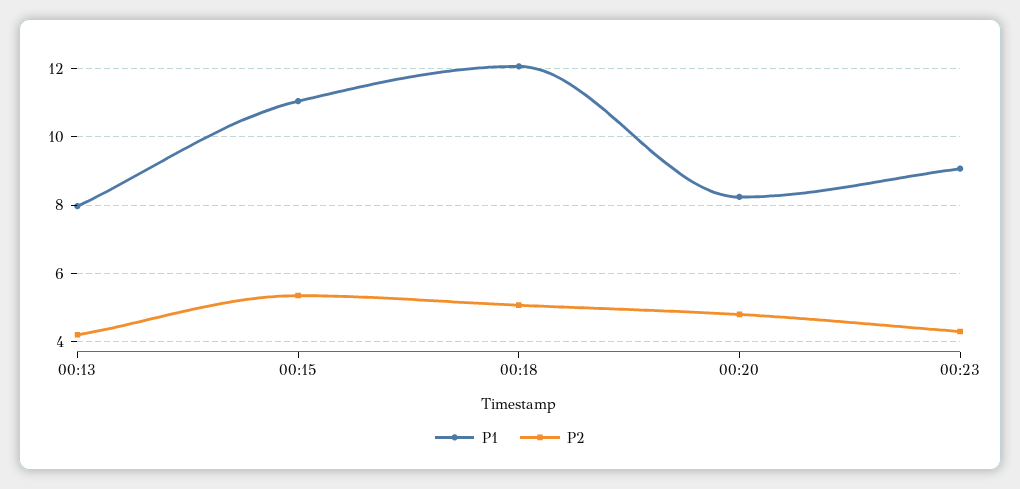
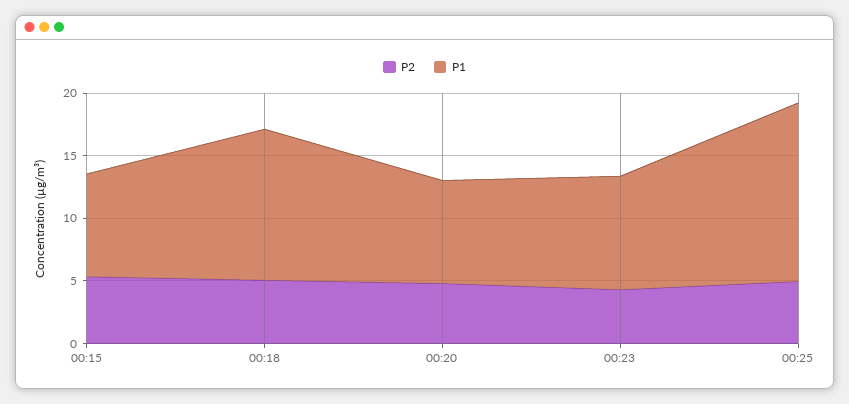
P1, 00:13: 8 -> none
P2, 00:13: 4.2 -> none
P1, 00:15: 11 -> 8
P2, 00:25: none -> 5
P1, 00:25: none -> 14

